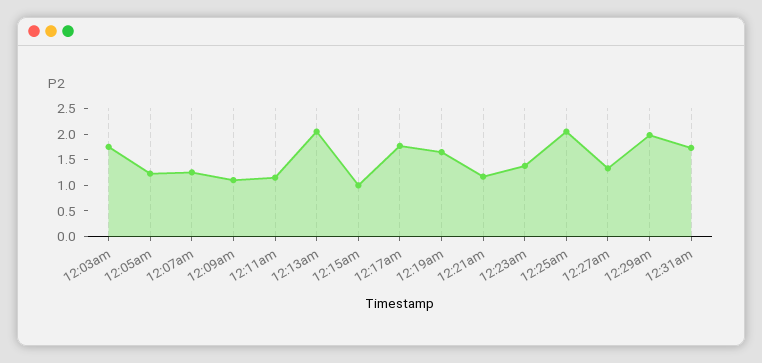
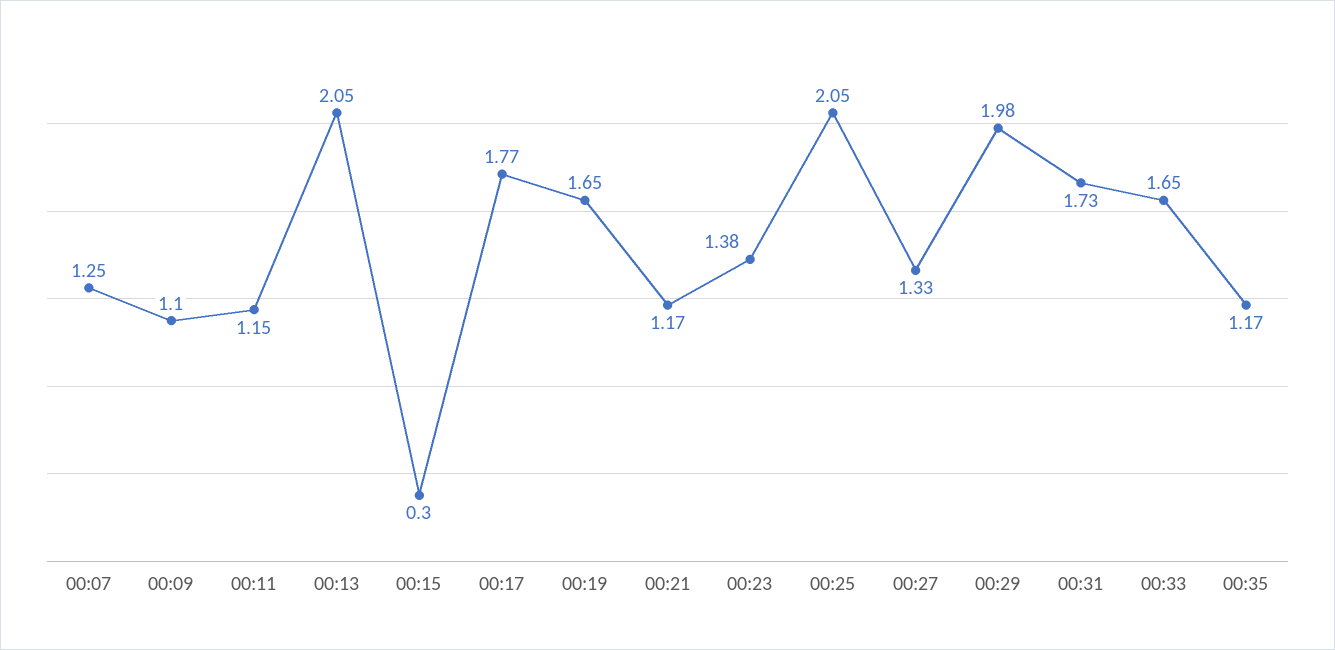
12:03am: 1.75 -> none
12:05am: 1.25 -> none
12:15am: 1 -> 0.3
00:33: none -> 1.65
00:35: none -> 1.17

